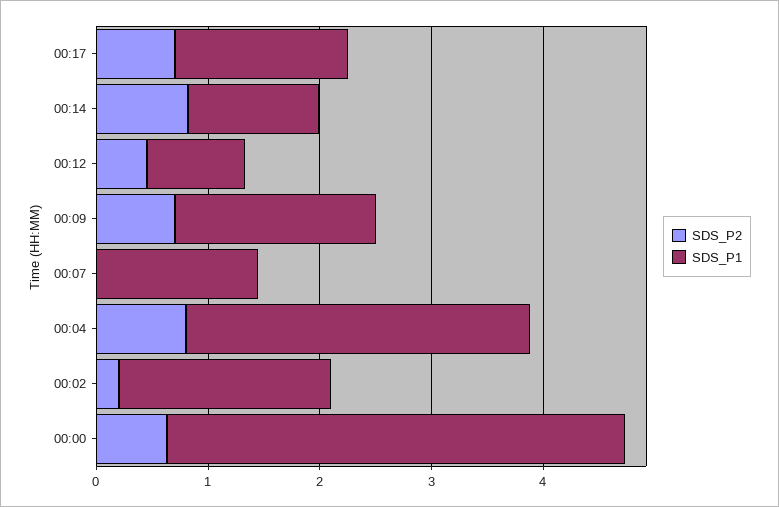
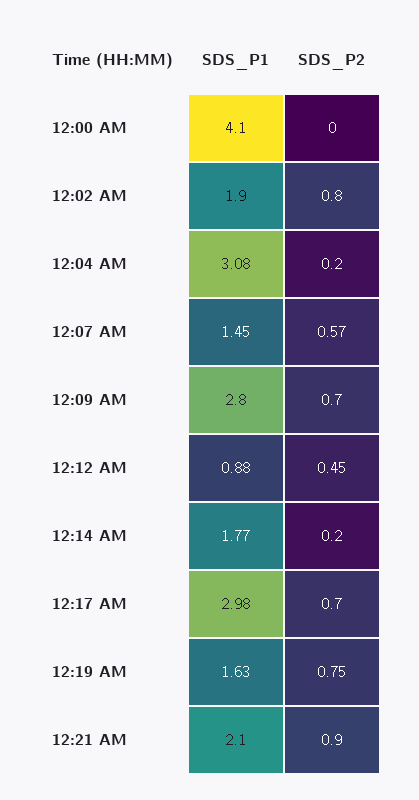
SDS_P1, 00:17: 1.6 -> 2.98
SDS_P2, 00:14: 0.8 -> 0.2
SDS_P1, 00:14: 1.2 -> 1.77
SDS_P1, 00:09: 1.8 -> 2.8
SDS_P2, 00:07: 0 -> 0.57
SDS_P2, 00:04: 0.8 -> 0.2
SDS_P2, 00:02: 0.2 -> 0.8
SDS_P2, 00:00: 0.6 -> 0
SDS_P1, 12:19 AM: none -> 1.63
SDS_P2, 12:19 AM: none -> 0.75
SDS_P1, 12:21 AM: none -> 2.1
SDS_P2, 12:21 AM: none -> 0.9

